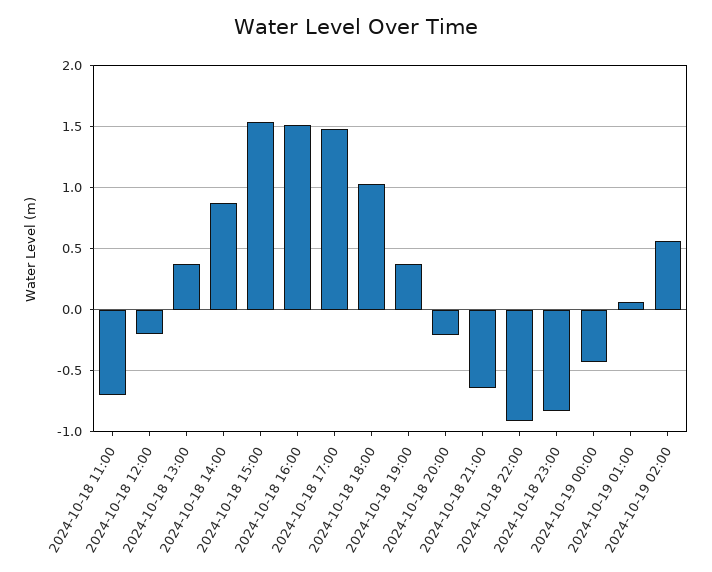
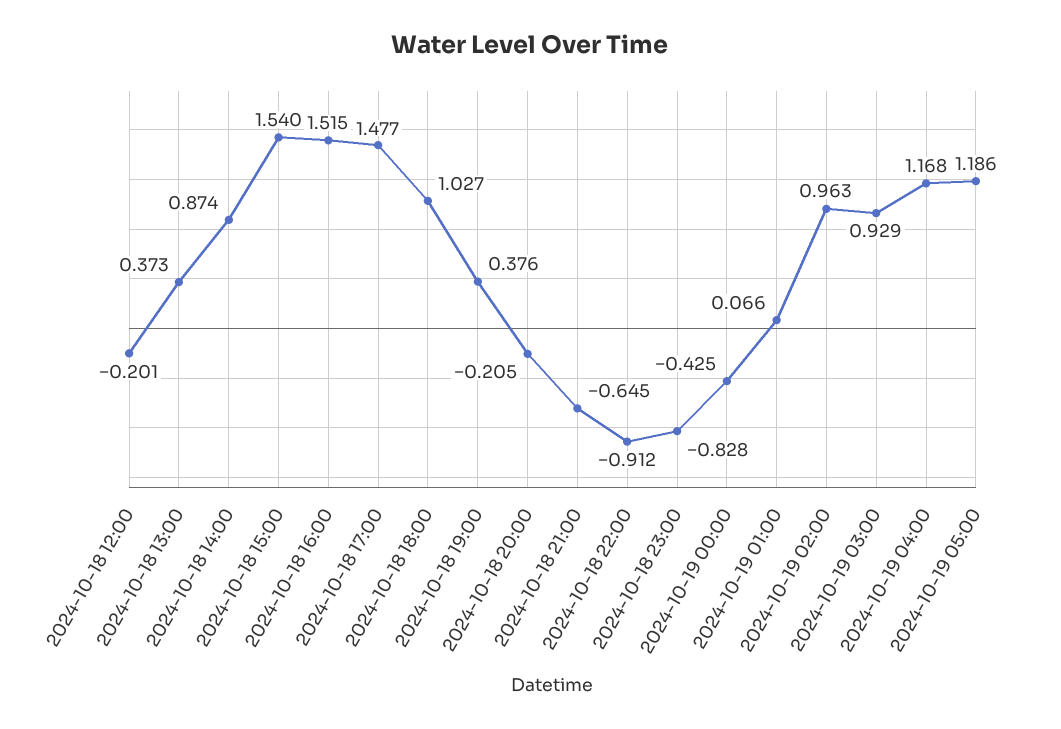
2024-10-18 11:00: -0.7 -> none
2024-10-19 02:00: 0.55 -> 0.963
2024-10-19 03:00: none -> 0.929
2024-10-19 04:00: none -> 1.168
2024-10-19 05:00: none -> 1.186

